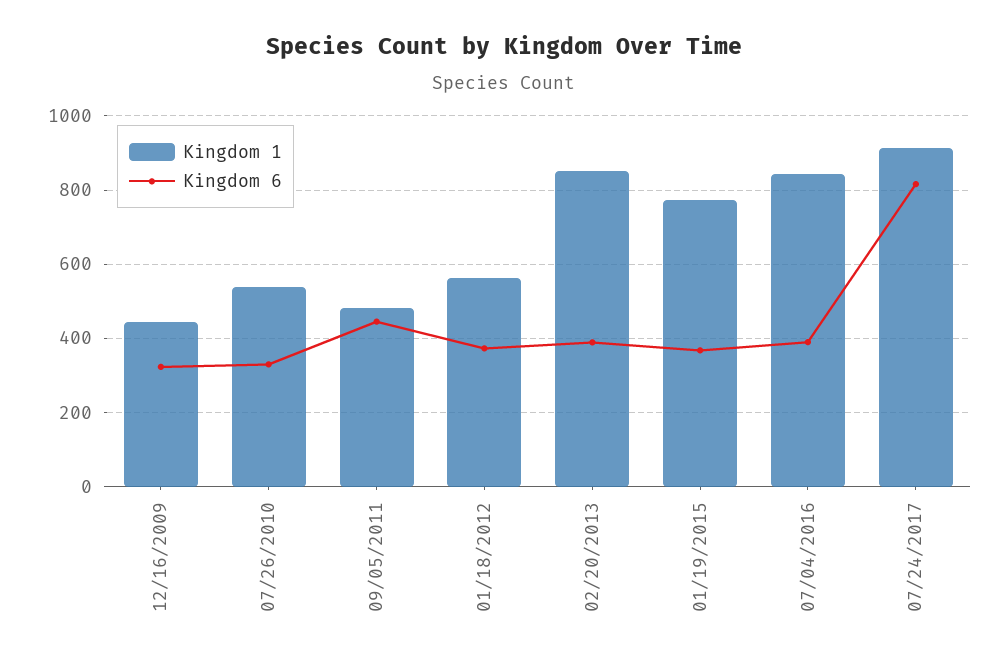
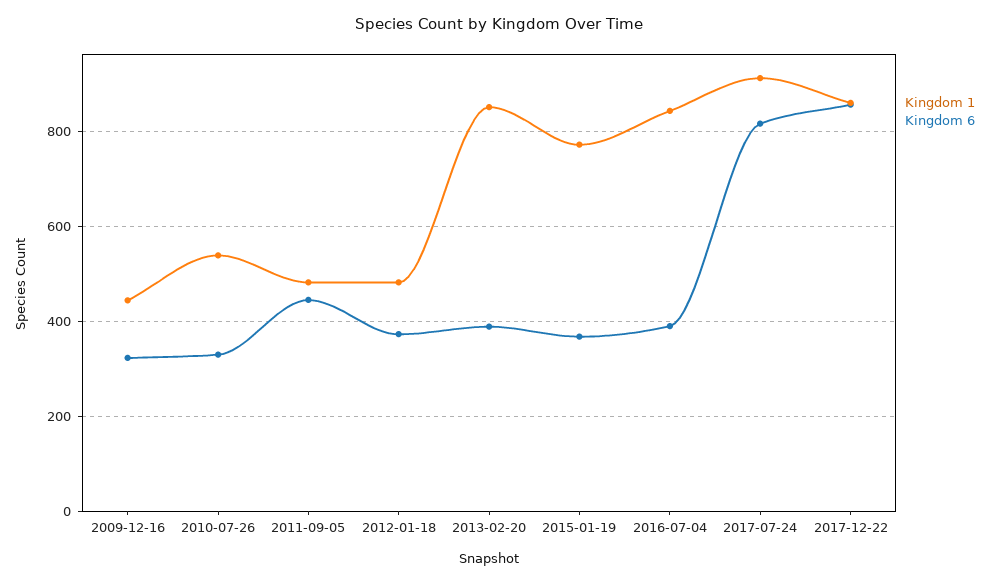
Kingdom 1, 01/18/2012: 560 -> 480
Kingdom 1, 2017-12-22: none -> 860
Kingdom 6, 2017-12-22: none -> 860

